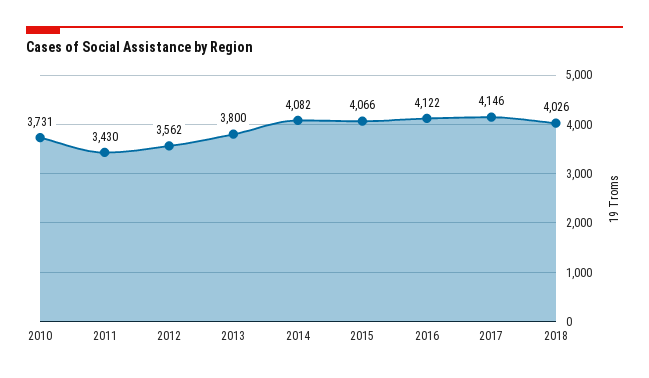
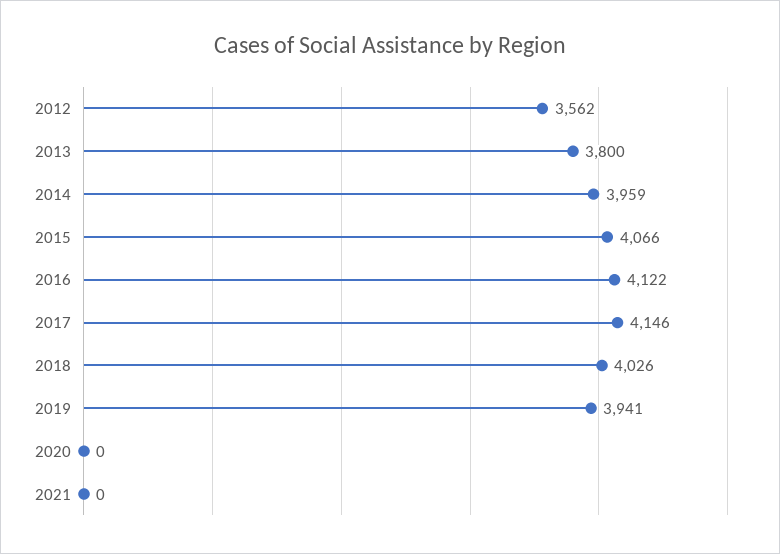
2010: 3731 -> none
2011: 3430 -> none
2014: 4082 -> 3959
2019: none -> 3941
2020: none -> 0
2021: none -> 0

